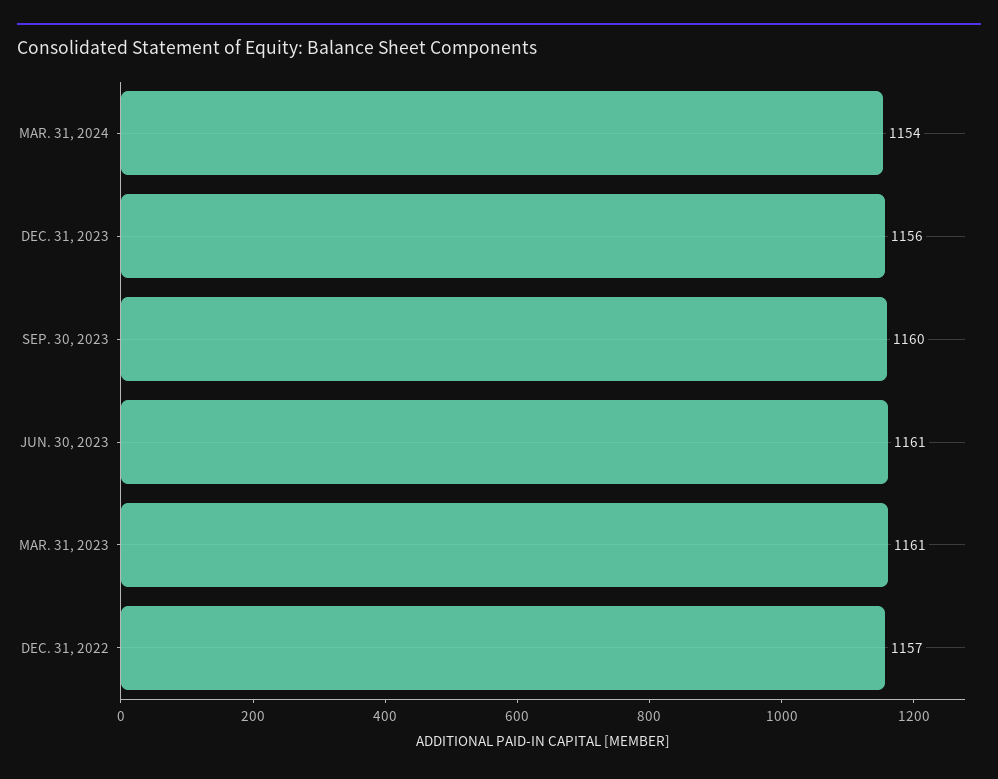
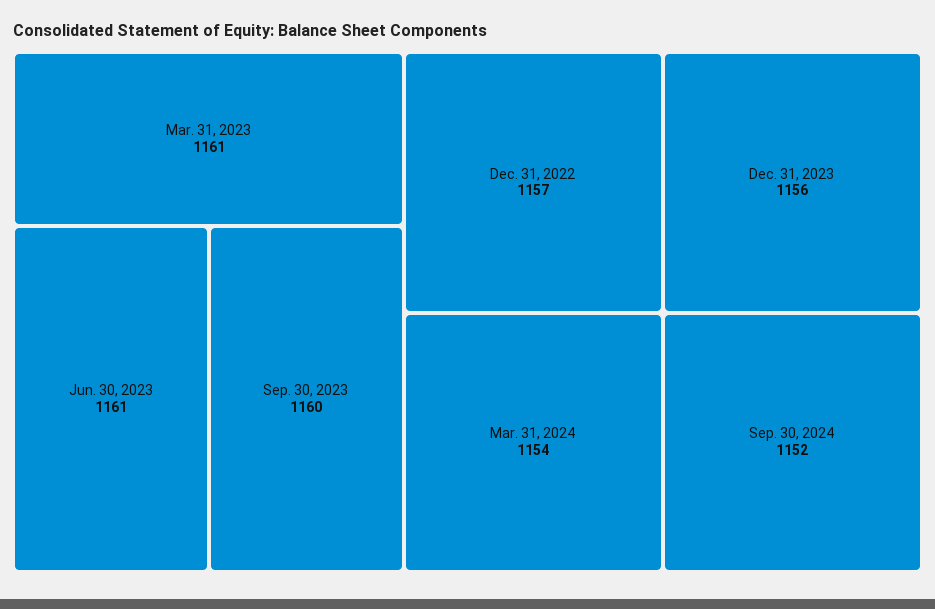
Sep. 30, 2024: none -> 1152

